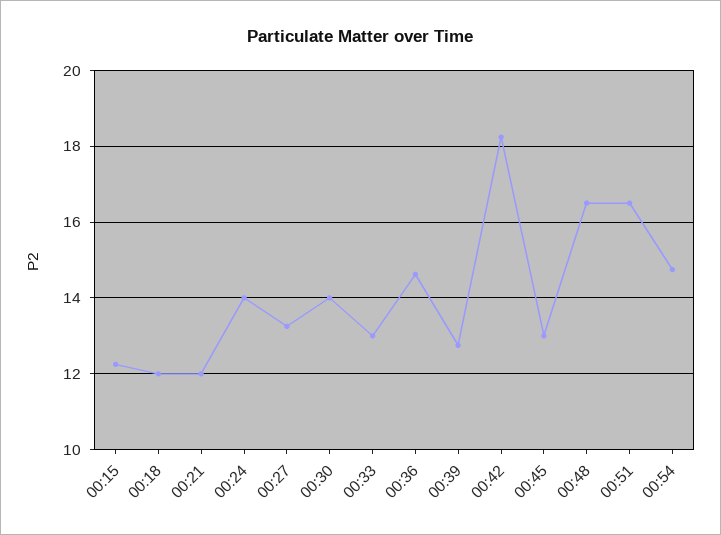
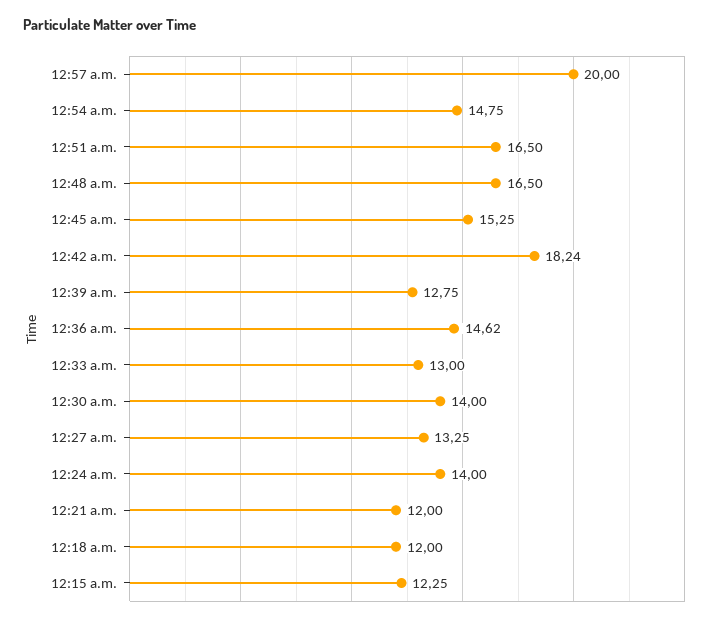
00:45: 13 -> 15.25
12:57 a.m.: none -> 20

